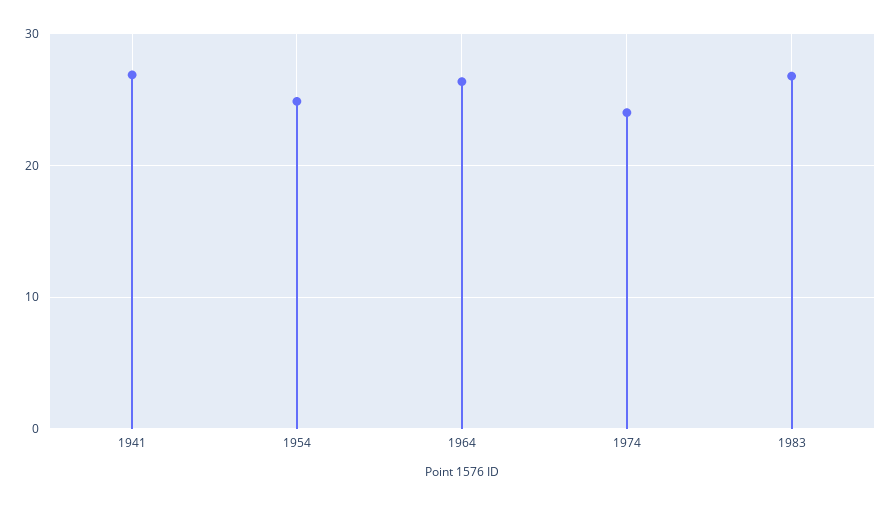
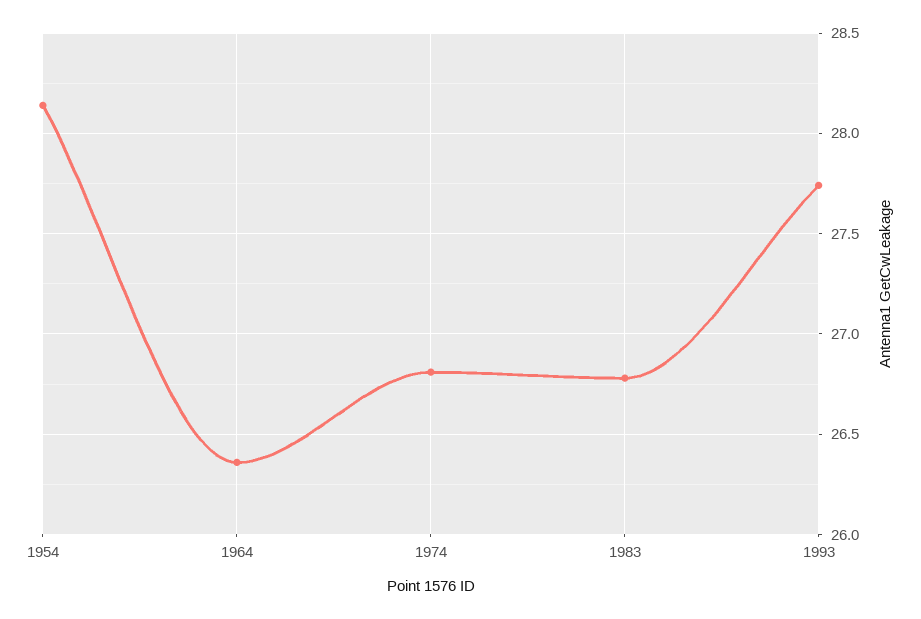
1941: 27 -> none
1954: 25 -> 28.15
1974: 24 -> 26.8
1993: none -> 27.75

